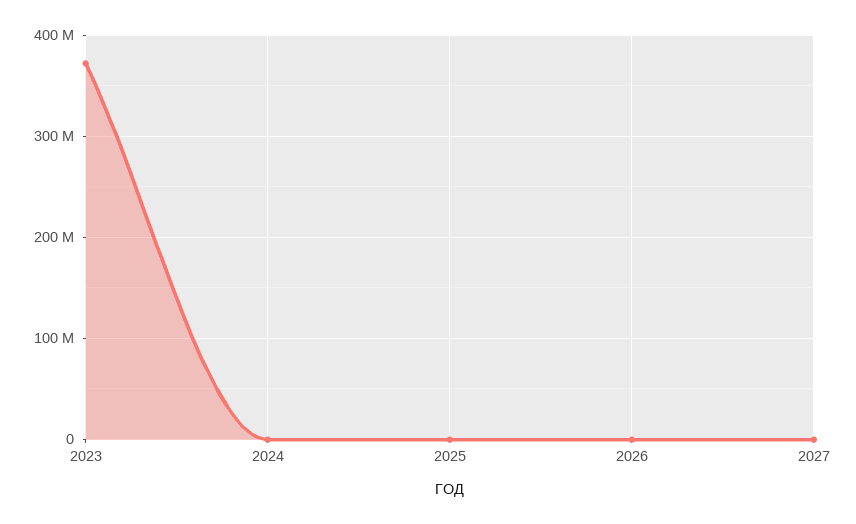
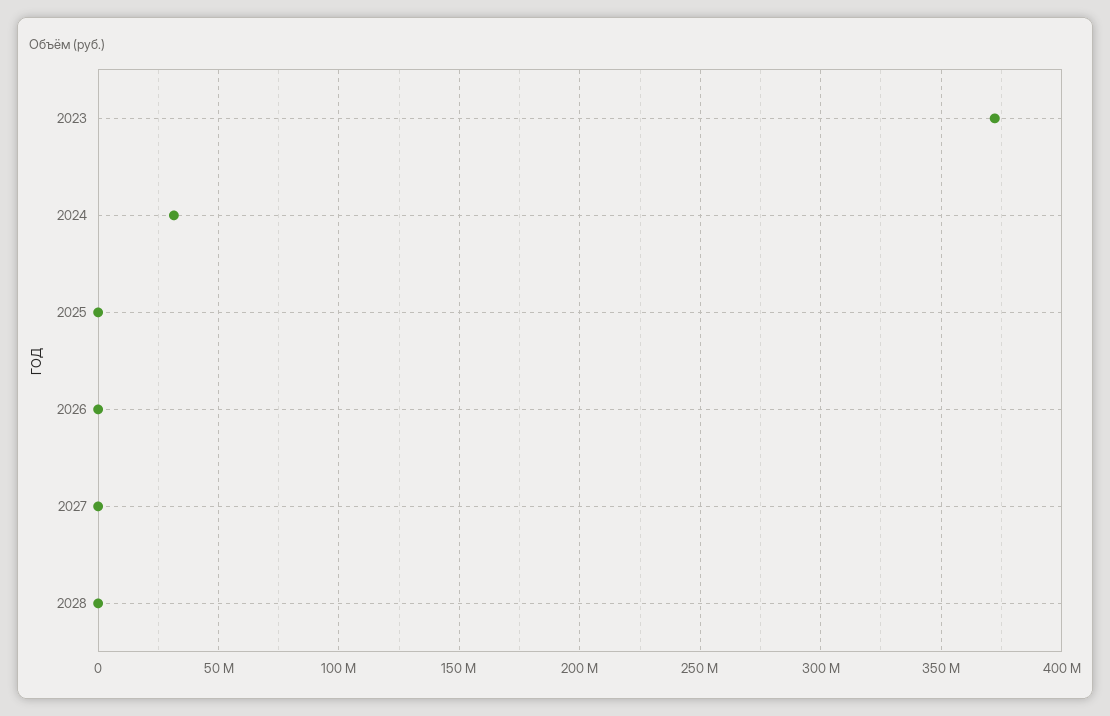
2024: 0 -> 30000000
2028: none -> 0

